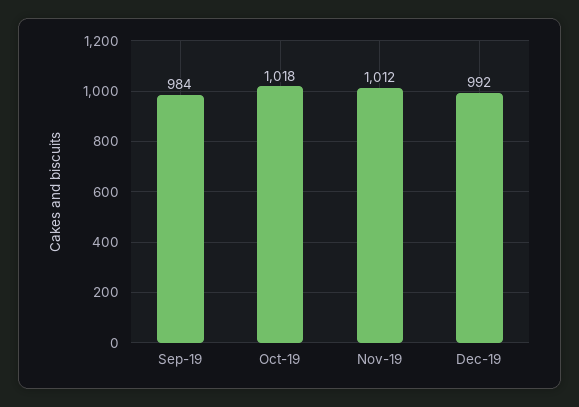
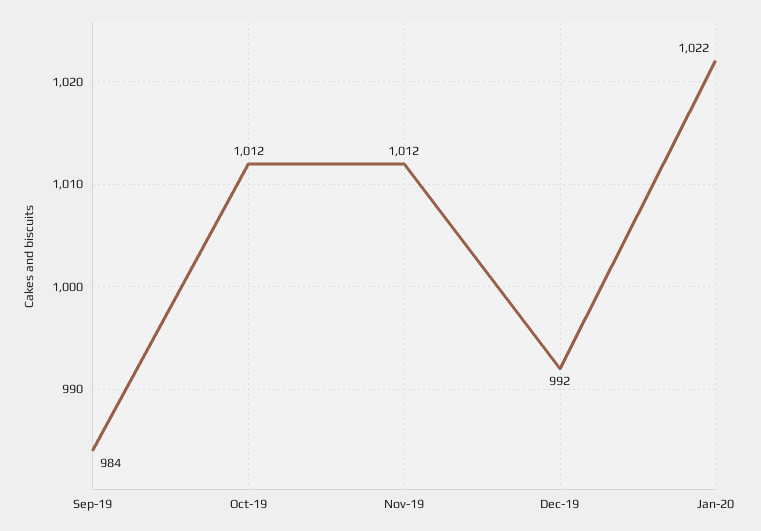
Oct-19: 1018 -> 1012
Jan-20: none -> 1022

